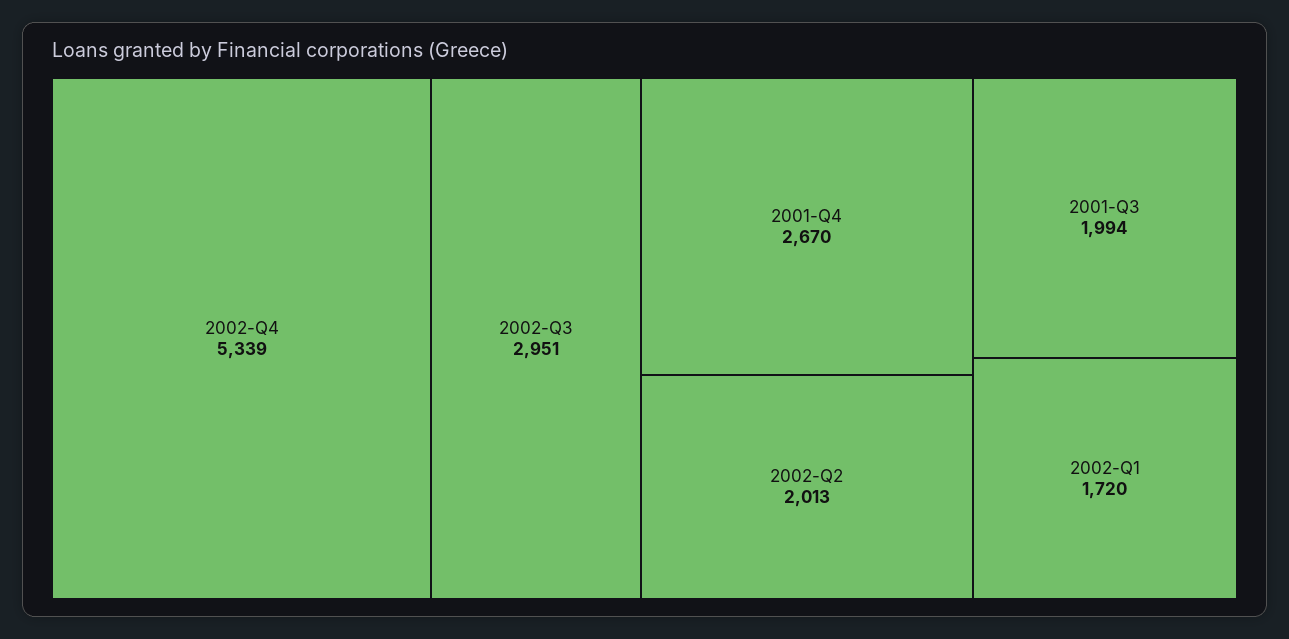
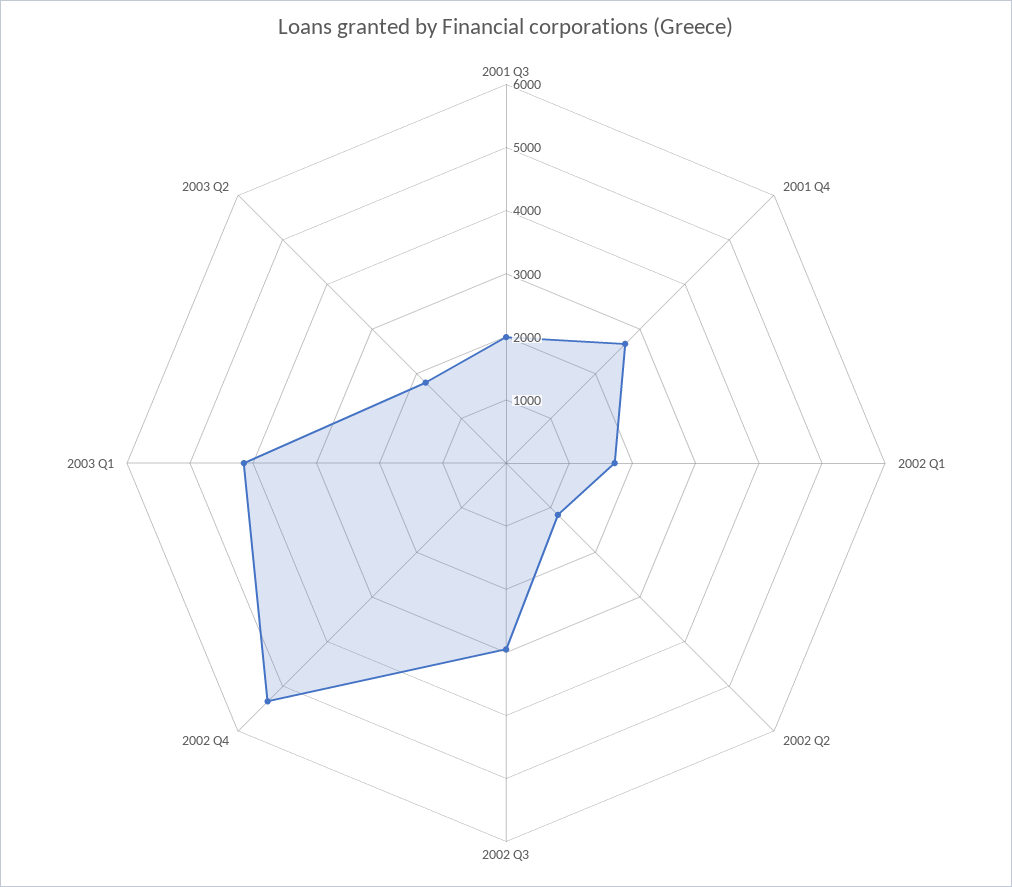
2002-Q2: 2013 -> 1200
2003 Q1: none -> 4200
2003 Q2: none -> 1800

